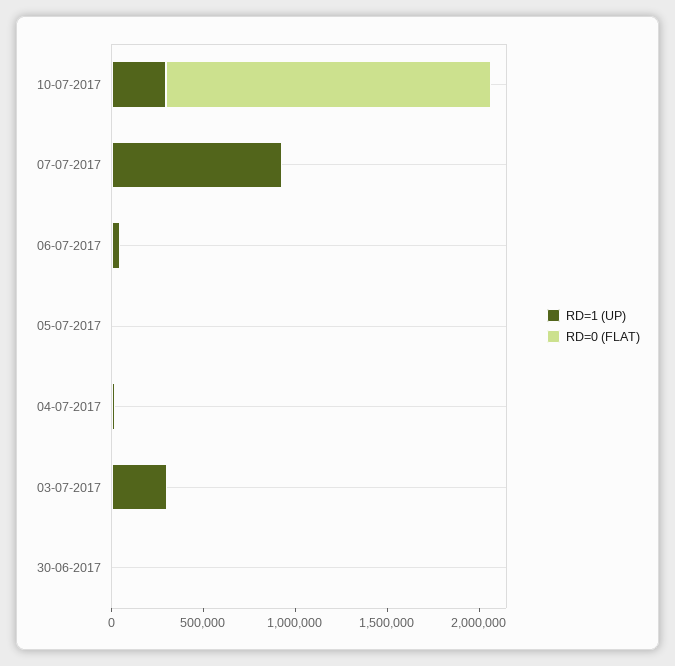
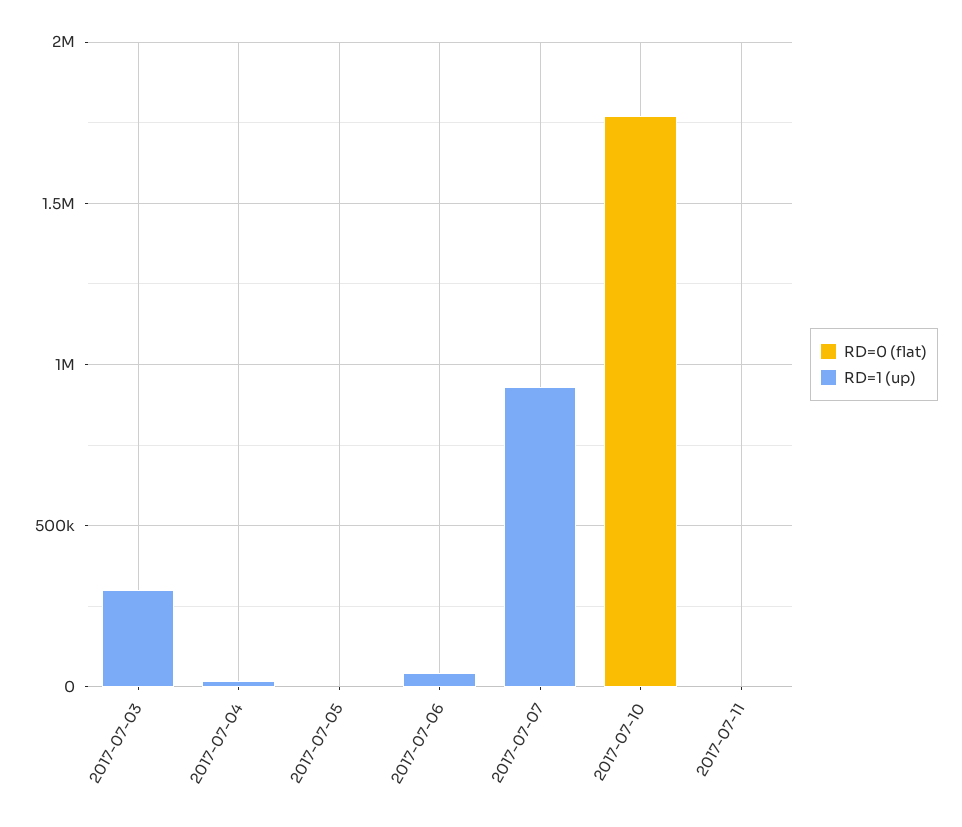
RD=1 (UP), 10-07-2017: 300000 -> 0
RD=1 (UP), 30-06-2017: 0 -> none
RD=0 (FLAT), 30-06-2017: 0 -> none
RD=0 (FLAT), 2017-07-11: none -> 0
RD=1 (UP), 2017-07-11: none -> 0

